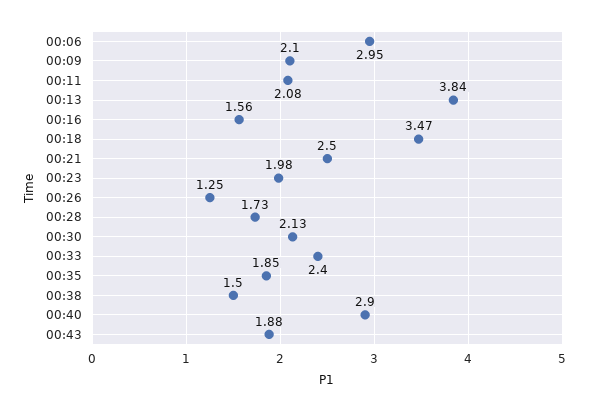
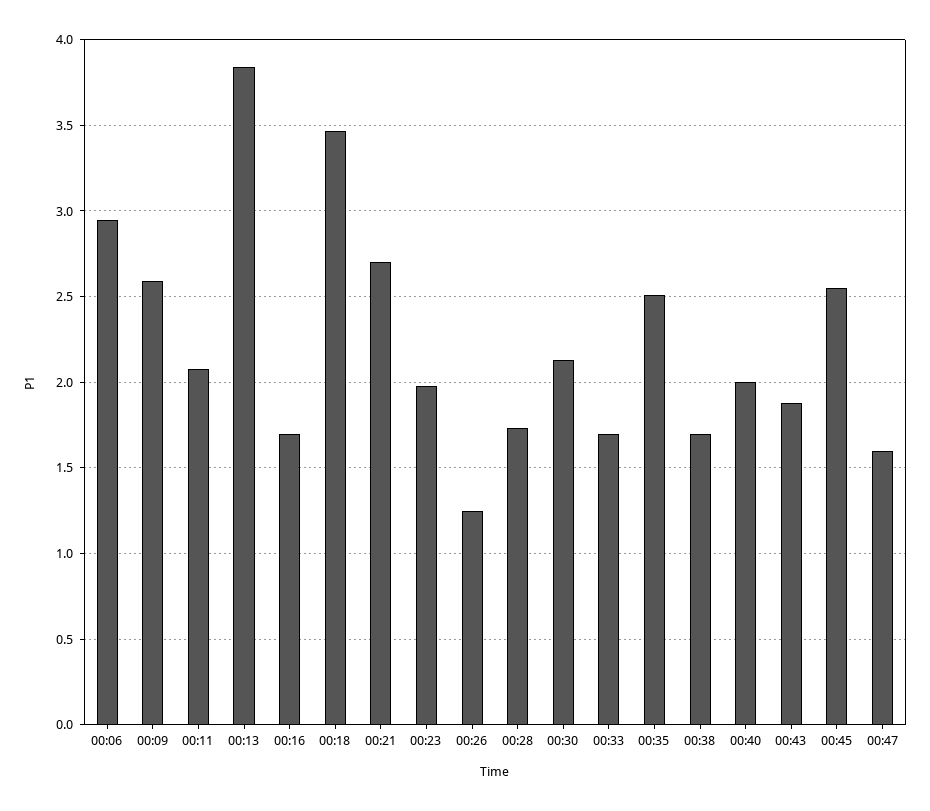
00:09: 2.1 -> 2.6
00:16: 1.56 -> 1.7
00:21: 2.5 -> 2.7
00:33: 2.4 -> 1.7
00:35: 1.85 -> 2.5
00:38: 1.5 -> 1.7
00:40: 2.9 -> 2
00:45: none -> 2.55
00:47: none -> 1.6

